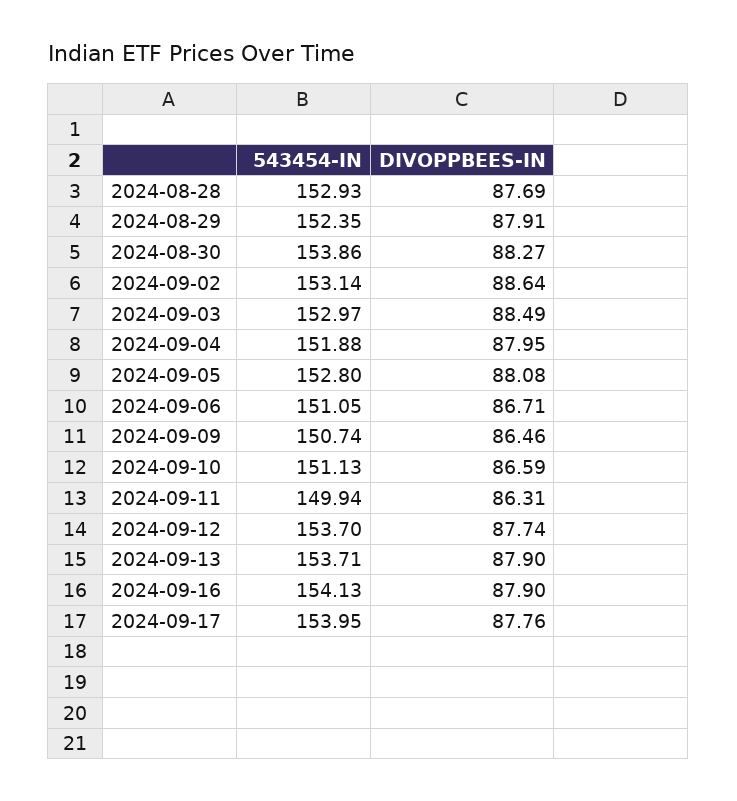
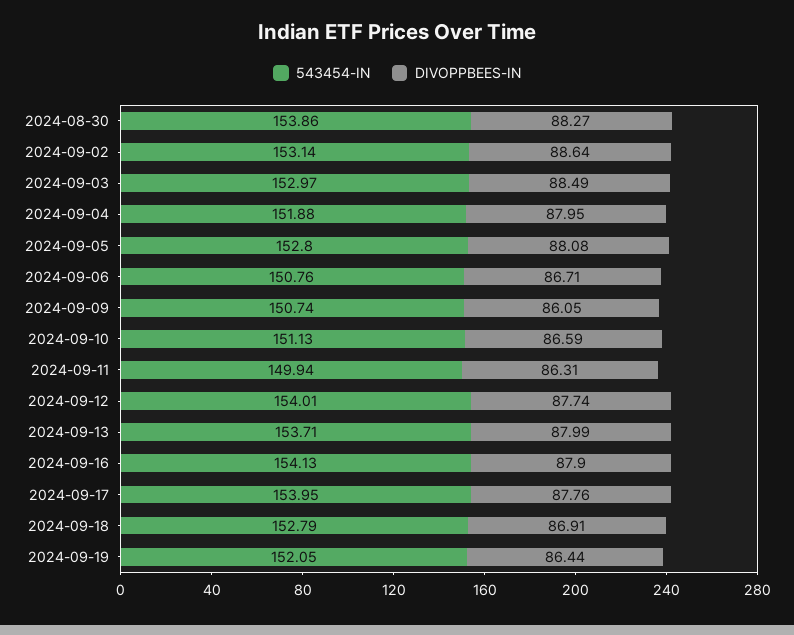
543454-IN, 2024-08-28: 152.93 -> none
DIVOPPBEES-IN, 2024-08-28: 87.69 -> none
543454-IN, 2024-08-29: 152.35 -> none
DIVOPPBEES-IN, 2024-08-29: 87.91 -> none
543454-IN, 2024-09-06: 151.05 -> 150.76
DIVOPPBEES-IN, 2024-09-09: 86.46 -> 86.05
543454-IN, 2024-09-12: 153.7 -> 154.01
DIVOPPBEES-IN, 2024-09-13: 87.9 -> 87.99
543454-IN, 2024-09-18: none -> 152.79
DIVOPPBEES-IN, 2024-09-18: none -> 86.91
543454-IN, 2024-09-19: none -> 152.05
DIVOPPBEES-IN, 2024-09-19: none -> 86.44

